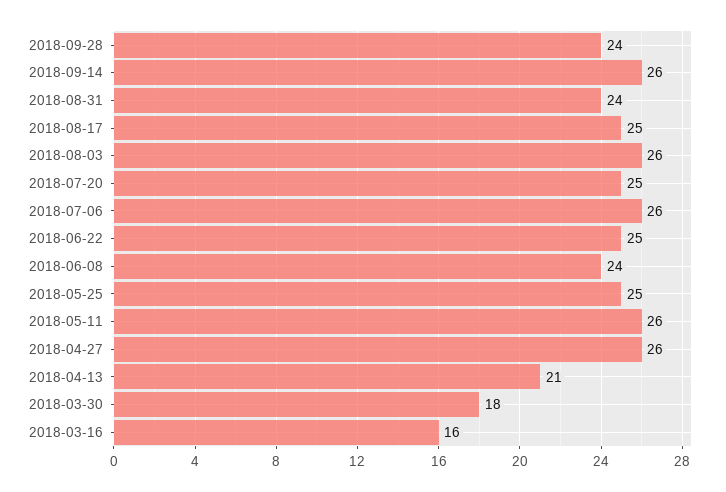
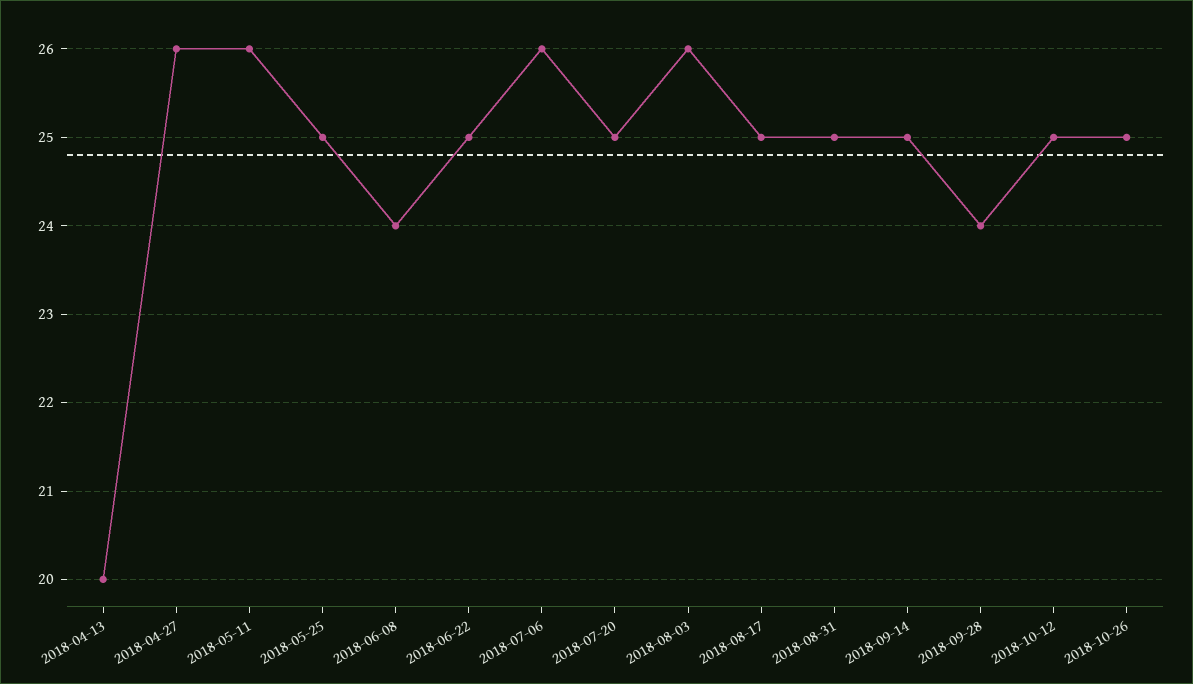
2018-09-14: 26 -> 25
2018-08-31: 24 -> 25
2018-04-13: 21 -> 20
2018-03-30: 18 -> none
2018-03-16: 16 -> none
2018-10-12: none -> 25
2018-10-26: none -> 25

